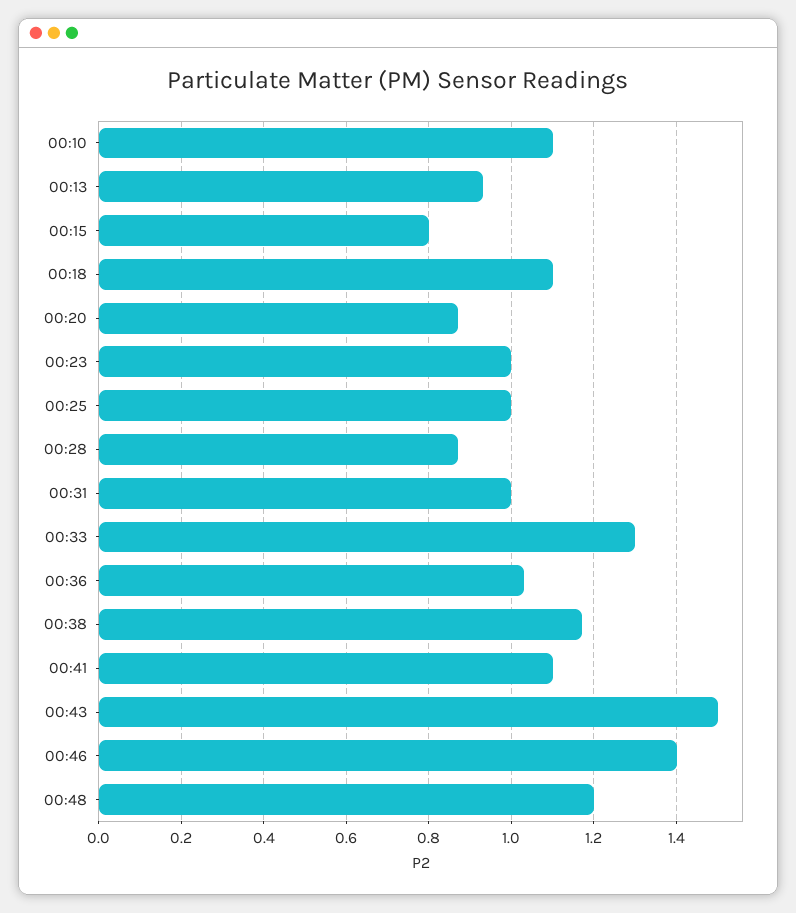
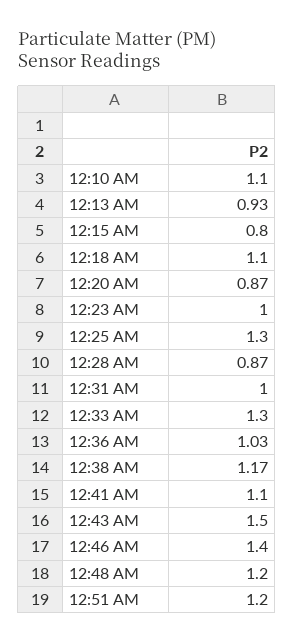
00:25: 1 -> 1.3
12:51 AM: none -> 1.2

